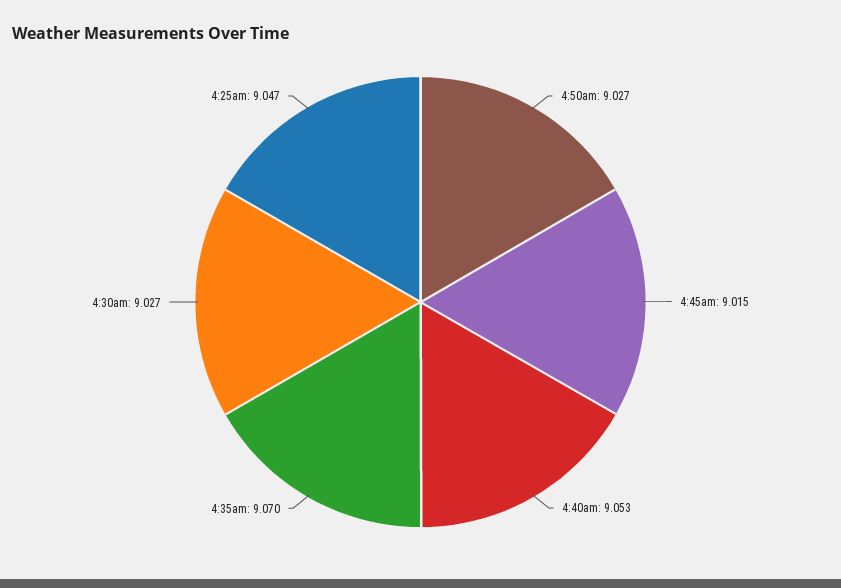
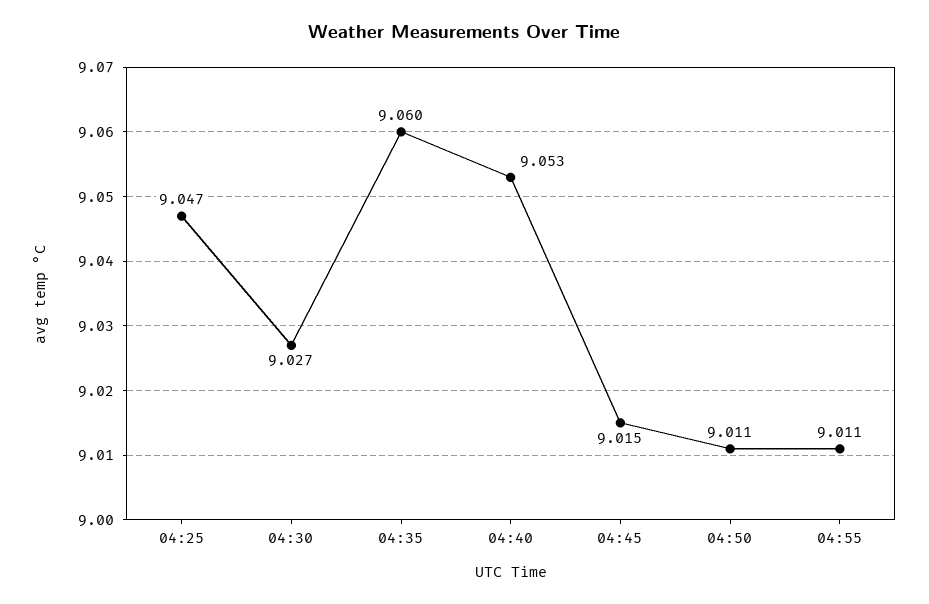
4:50am: 9.027 -> 9.011
4:35am: 9.07 -> 9.06
04:55: none -> 9.011

